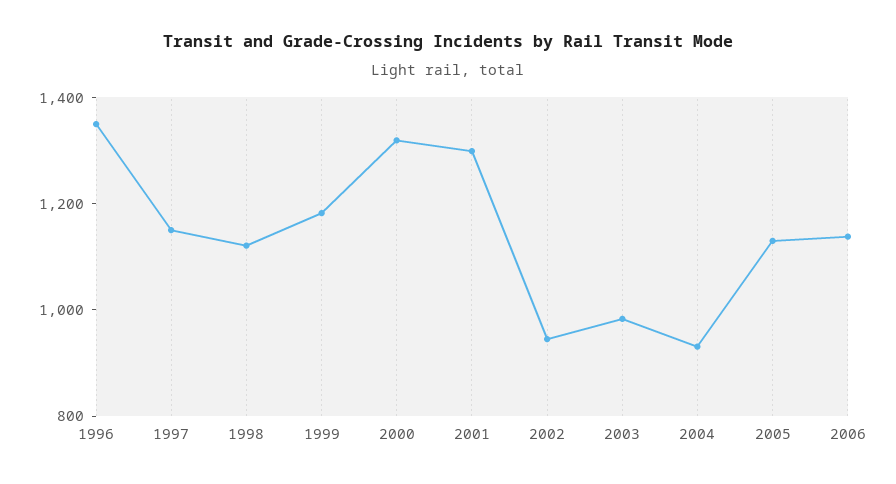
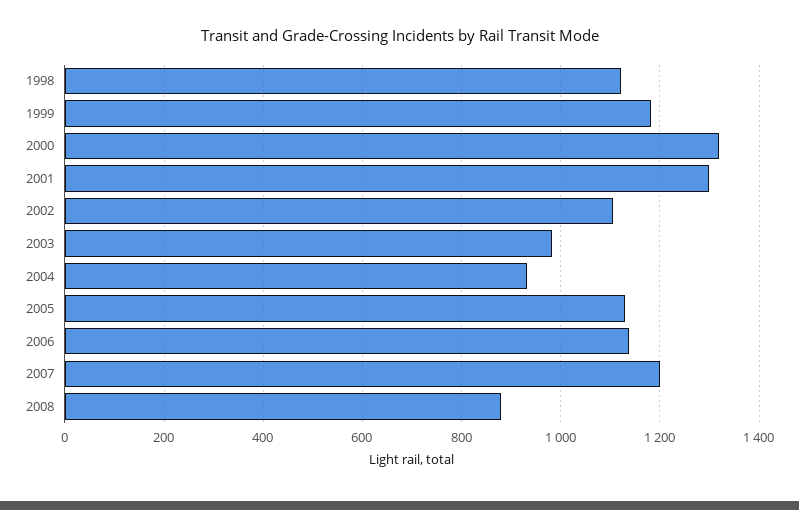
1996: 1350 -> none
1997: 1150 -> none
2002: 950 -> 1100
2007: none -> 1200
2008: none -> 880

